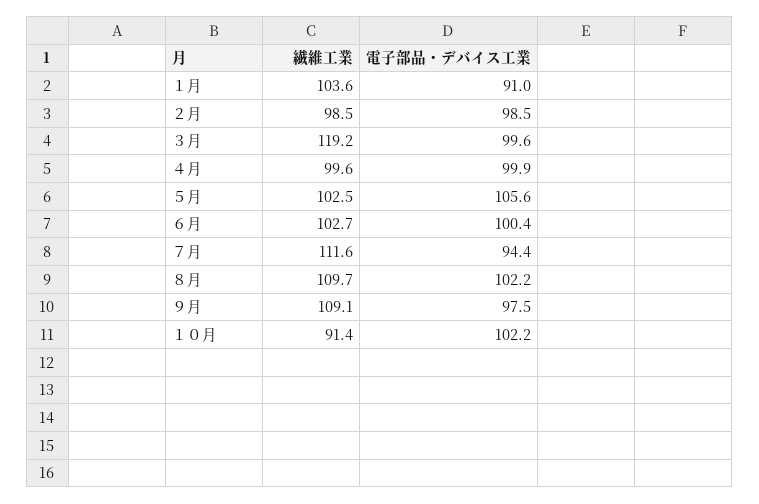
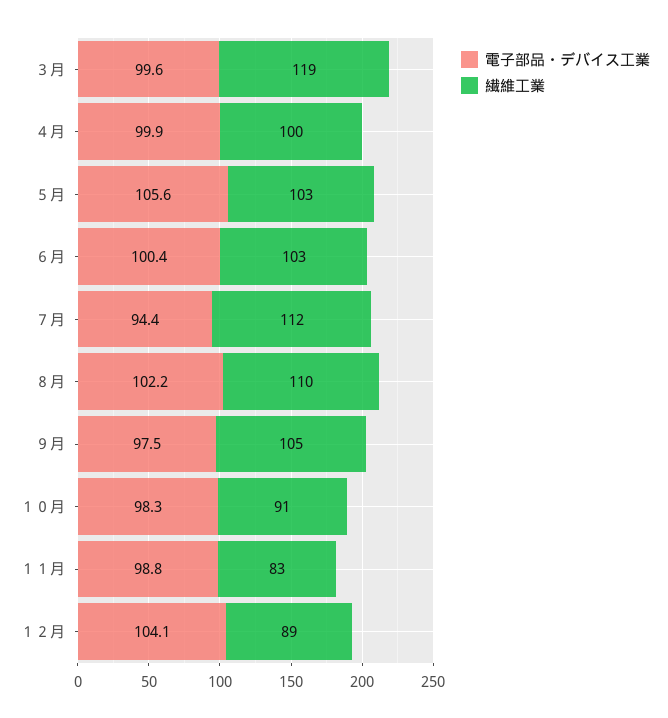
繊維工業, １月: 103.6 -> none
電子部品・デバイス工業, １月: 91 -> none
繊維工業, ２月: 98.5 -> none
電子部品・デバイス工業, ２月: 98.5 -> none
繊維工業, ９月: 109.1 -> 105
電子部品・デバイス工業, １０月: 102.2 -> 98.3
電子部品・デバイス工業, １１月: none -> 98.8
繊維工業, １１月: none -> 83
電子部品・デバイス工業, １２月: none -> 104.1
繊維工業, １２月: none -> 89

